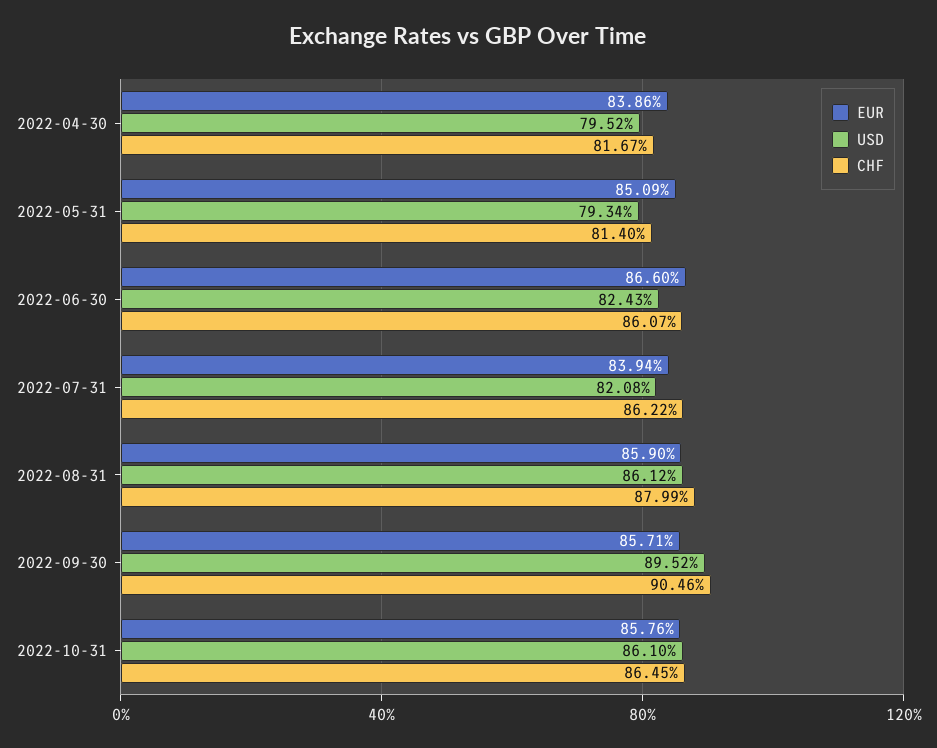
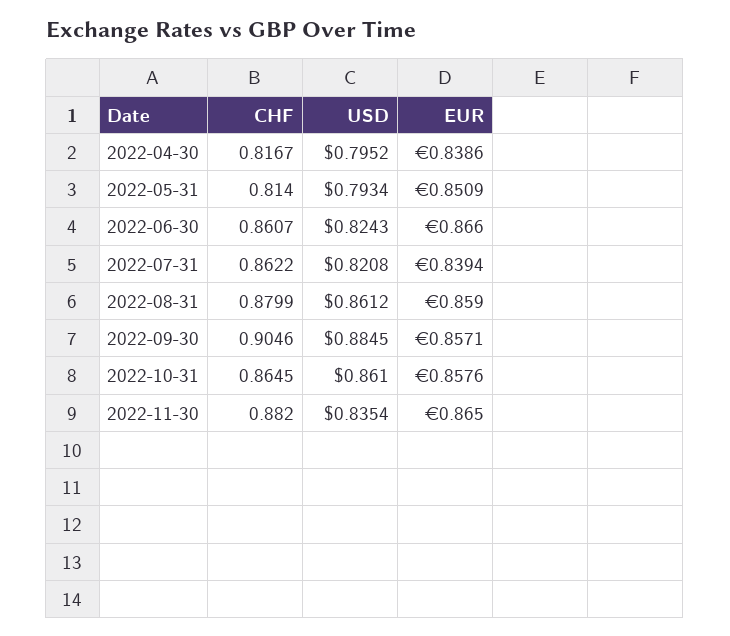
USD, 2022-09-30: 0.8952 -> 0.8845
CHF, 2022-11-30: none -> 0.882
USD, 2022-11-30: none -> 0.8354
EUR, 2022-11-30: none -> 0.865

